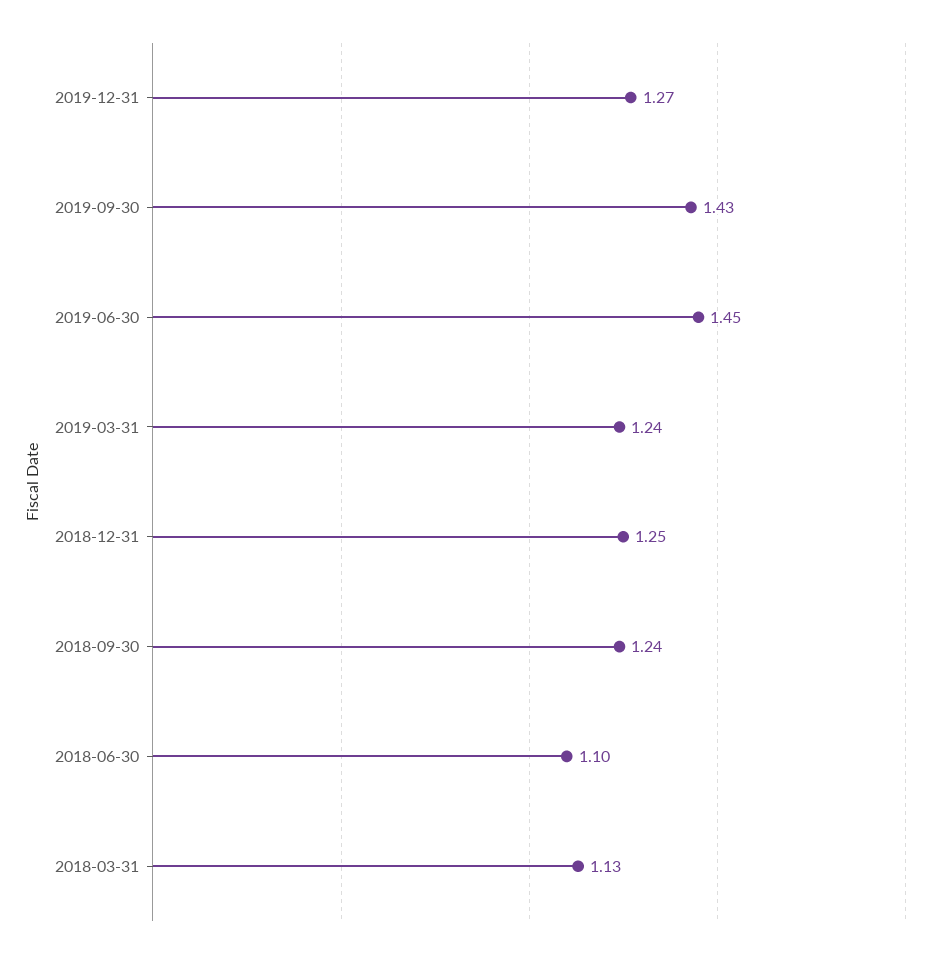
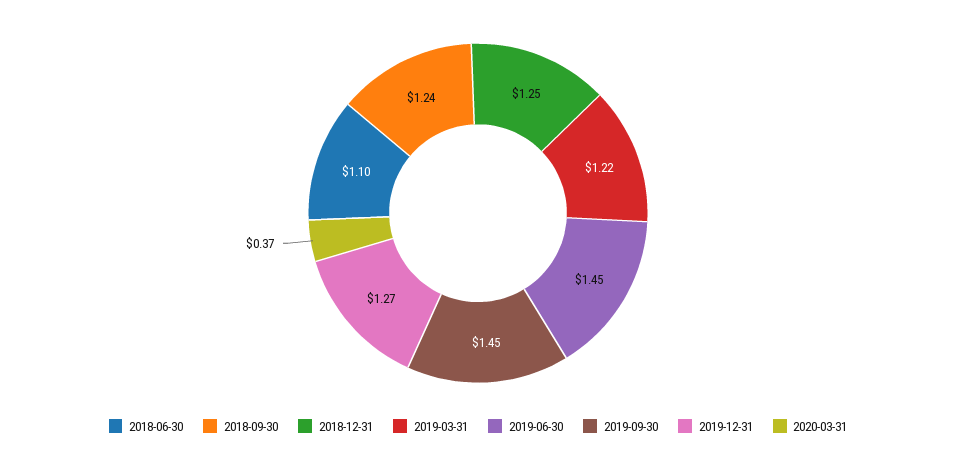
2019-09-30: 1.43 -> 1.45
2019-03-31: 1.24 -> 1.22
2018-03-31: 1.13 -> none
2020-03-31: none -> 0.37

